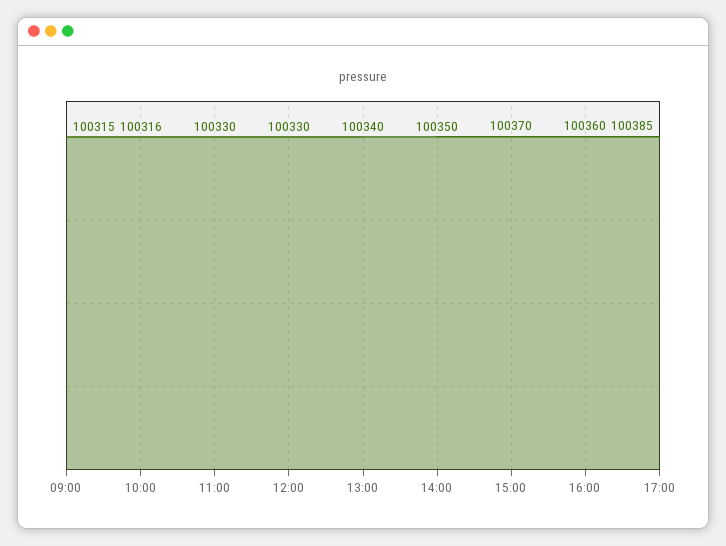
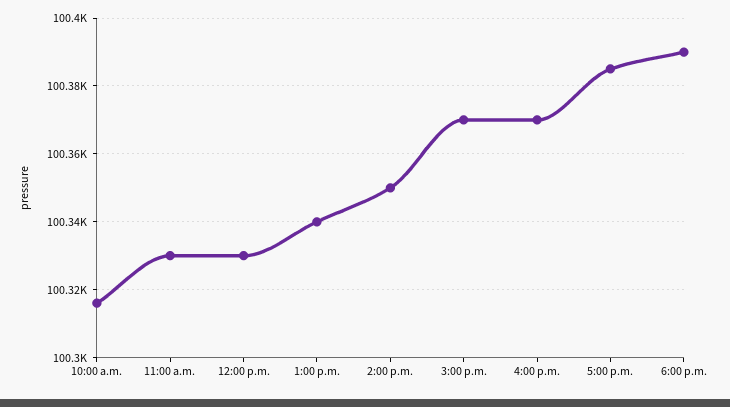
09:00: 100315 -> none
16:00: 100360 -> 100370
6:00 p.m.: none -> 100390

